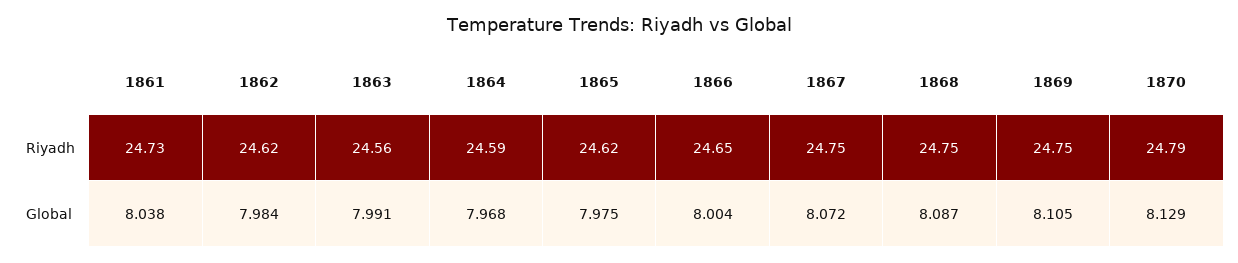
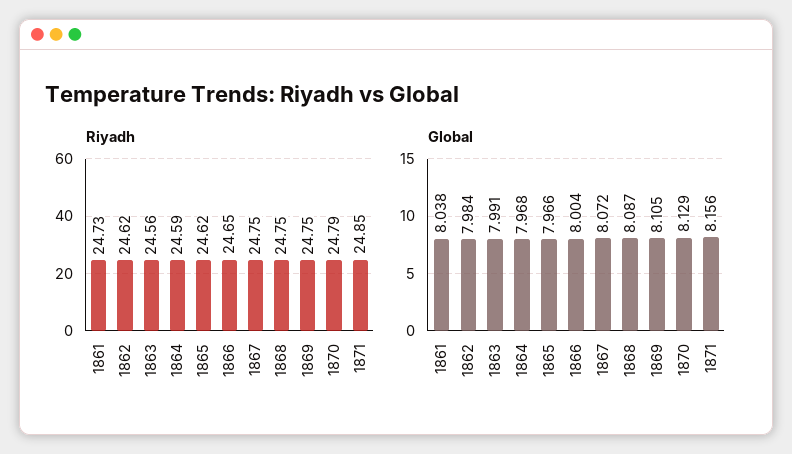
Global, 1865: 7.975 -> 7.966
Riyadh, 1871: none -> 24.85
Global, 1871: none -> 8.156

